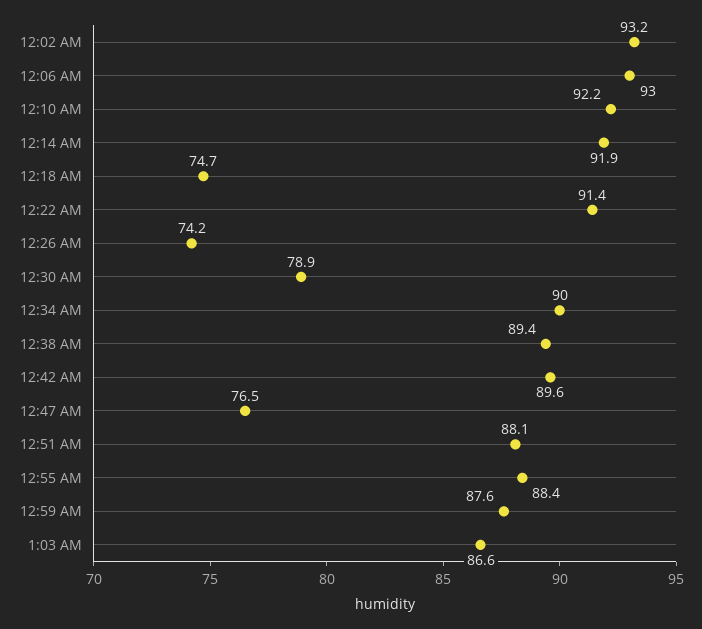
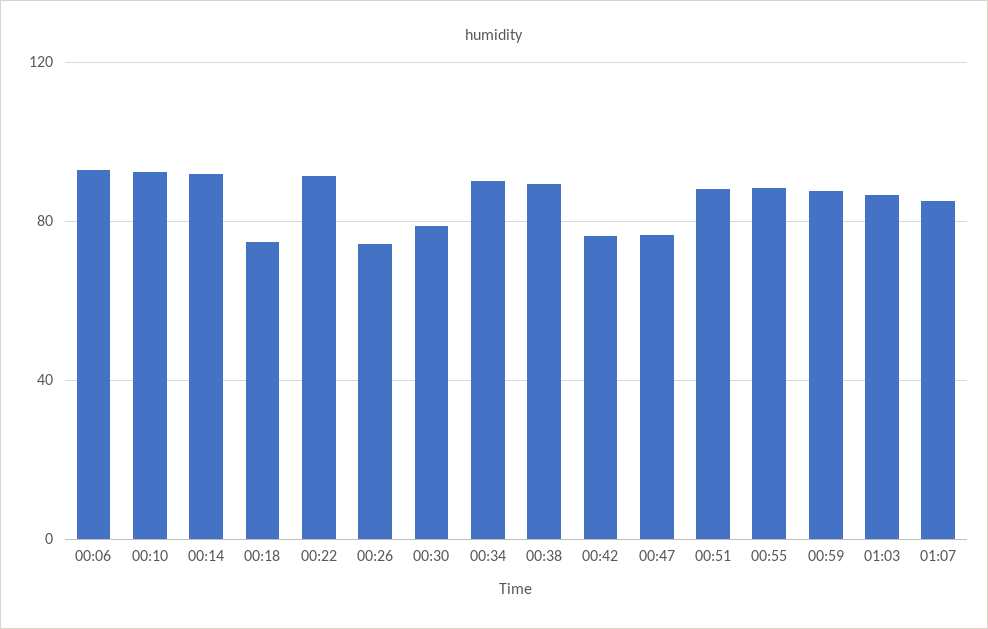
12:02 AM: 93.2 -> none
12:42 AM: 89.6 -> 75
01:07: none -> 85

